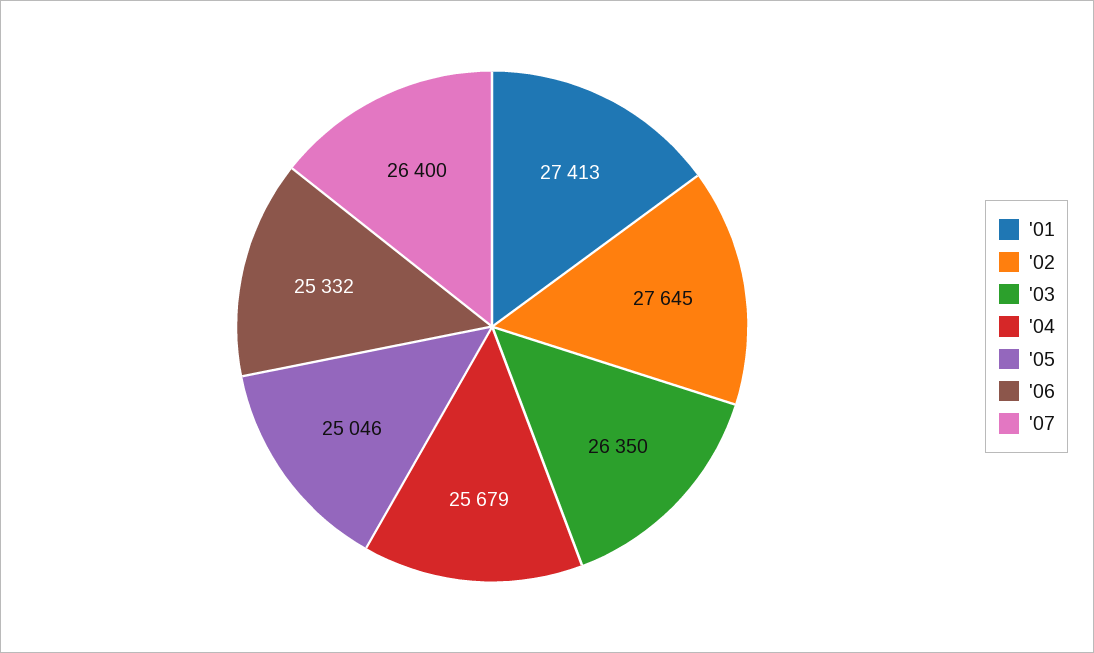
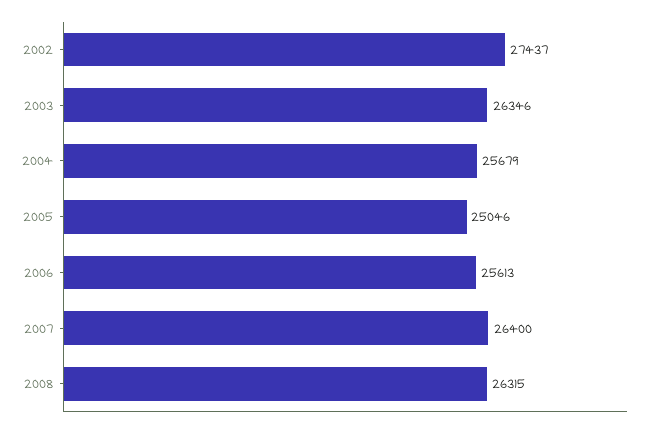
'01: 27413 -> none
'02: 27645 -> 27437
'03: 26350 -> 26346
'06: 25332 -> 25613
2008: none -> 26315

